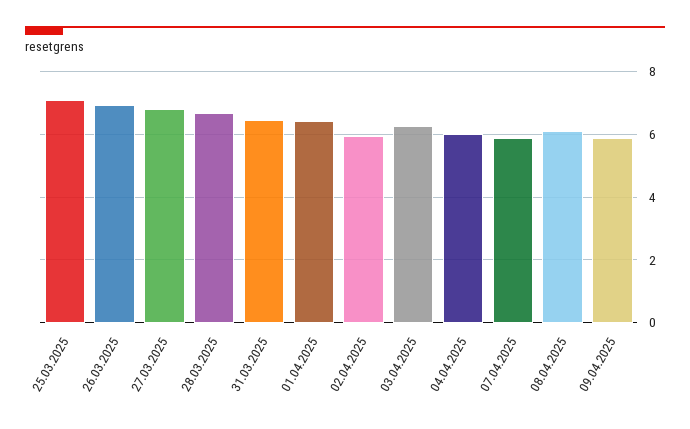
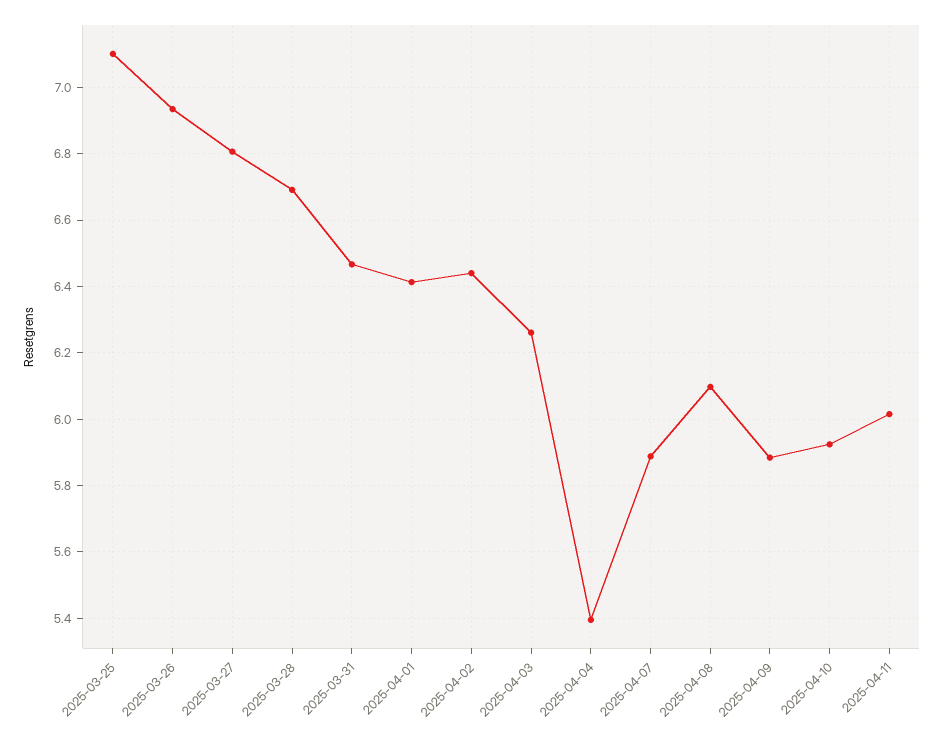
02.04.2025: 6 -> 6.44
04.04.2025: 6 -> 5.4
2025-04-10: none -> 5.92
2025-04-11: none -> 6.02

